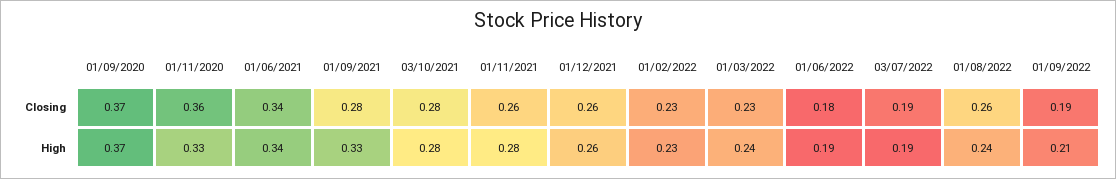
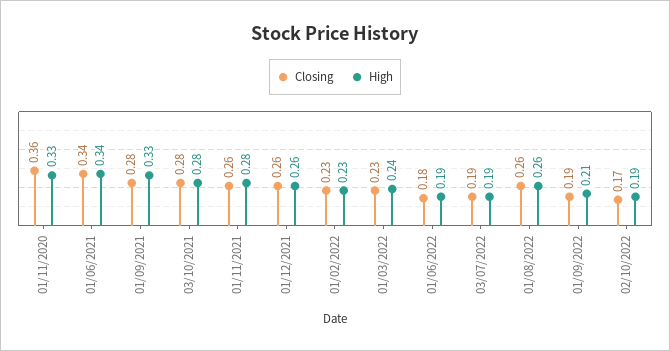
Closing, 01/09/2020: 0.37 -> none
High, 01/09/2020: 0.37 -> none
High, 01/08/2022: 0.24 -> 0.26
Closing, 02/10/2022: none -> 0.17
High, 02/10/2022: none -> 0.19

